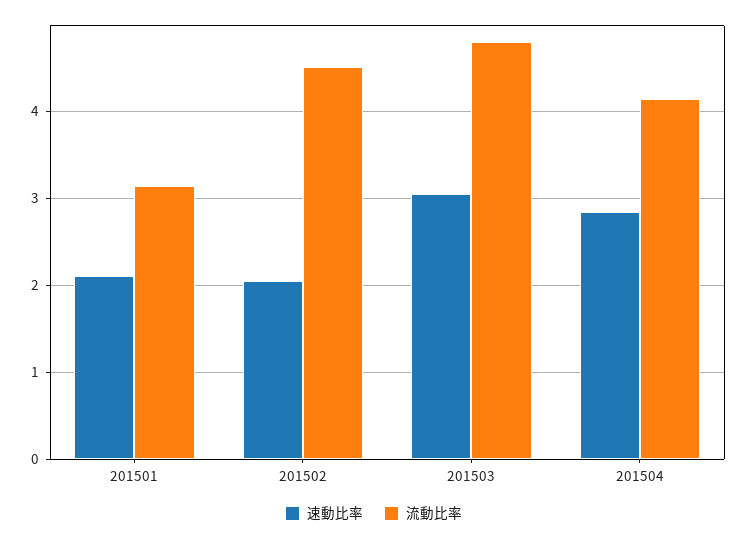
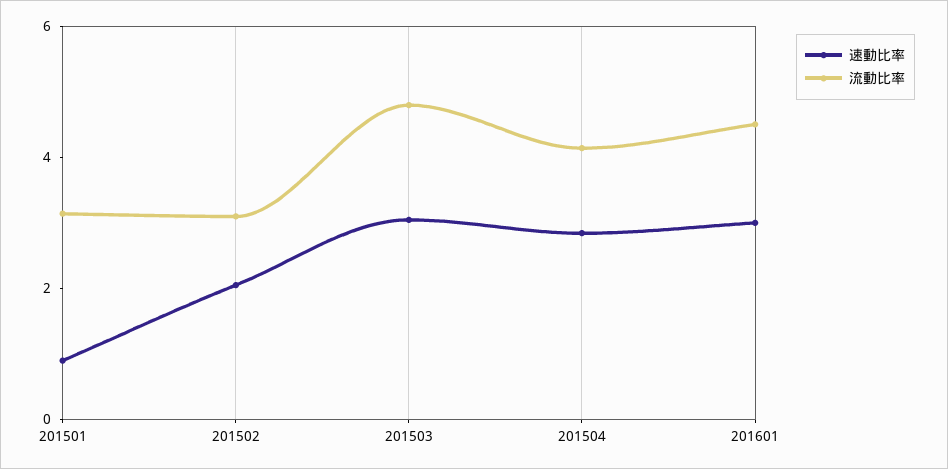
速動比率, 201501: 2.1 -> 1
流動比率, 201502: 4.5 -> 3
速動比率, 201601: none -> 3
流動比率, 201601: none -> 4.5

